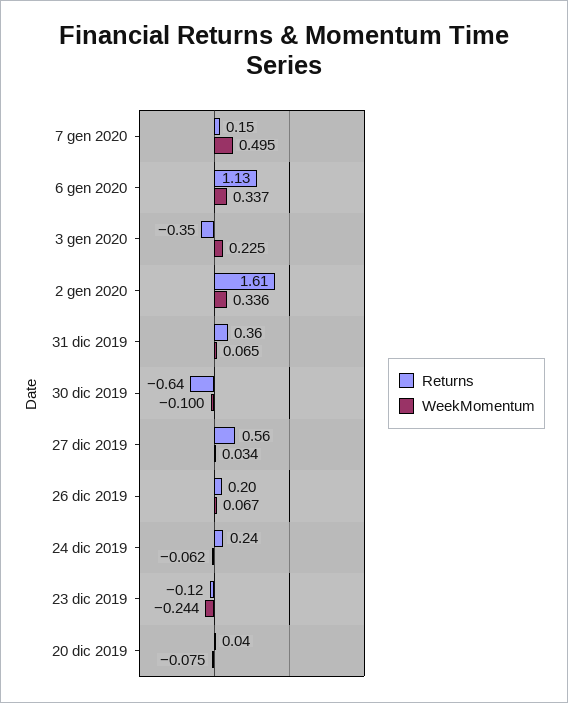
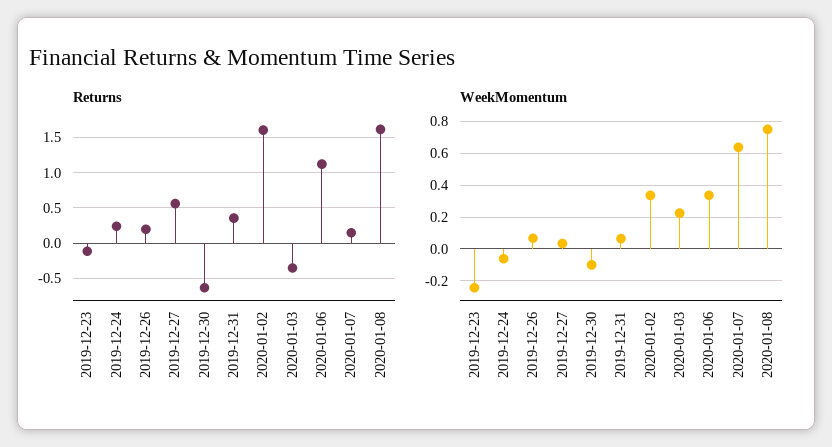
WeekMomentum, 7 gen 2020: 0.495 -> 0.65
Returns, 20 dic 2019: 0.04 -> none
WeekMomentum, 20 dic 2019: -0.075 -> none
Returns, 2020-01-08: none -> 1.6
WeekMomentum, 2020-01-08: none -> 0.75

